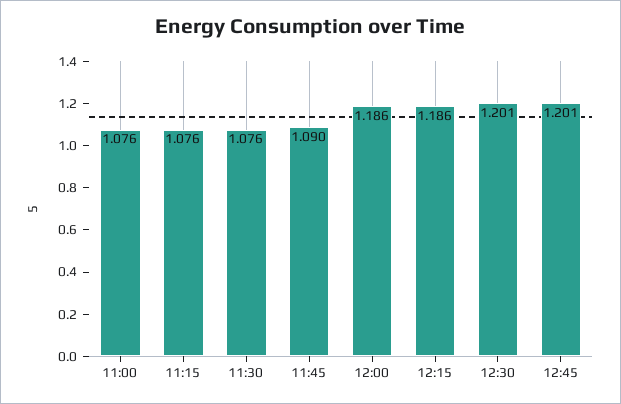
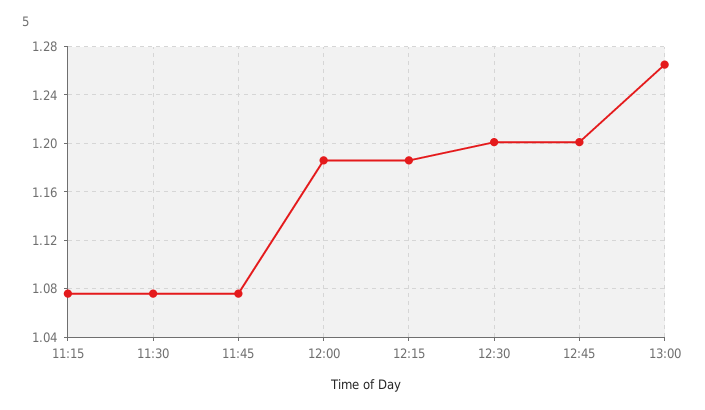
11:00: 1.076 -> none
11:45: 1.09 -> 1.075
13:00: none -> 1.265

